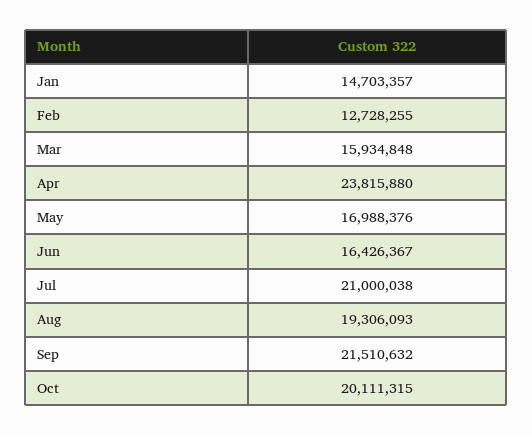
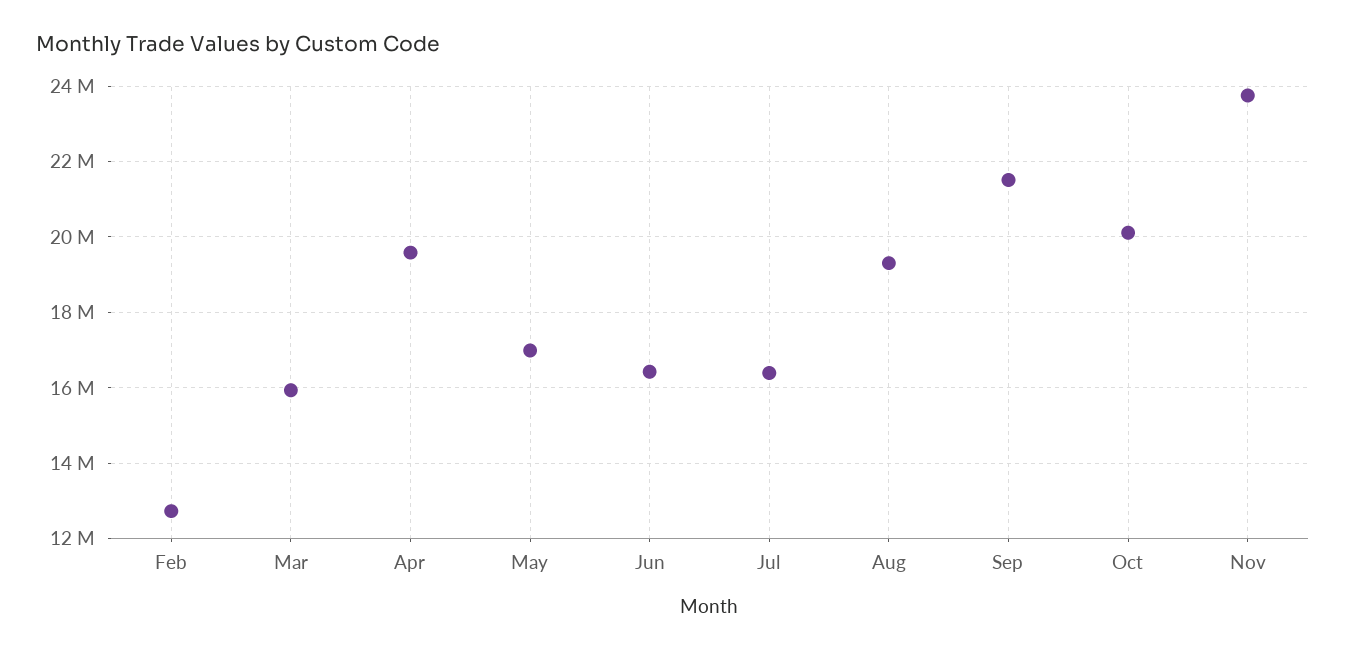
Jan: 14703357 -> none
Apr: 23815880 -> 19600000
Jul: 21000038 -> 16400000
Nov: none -> 23800000

